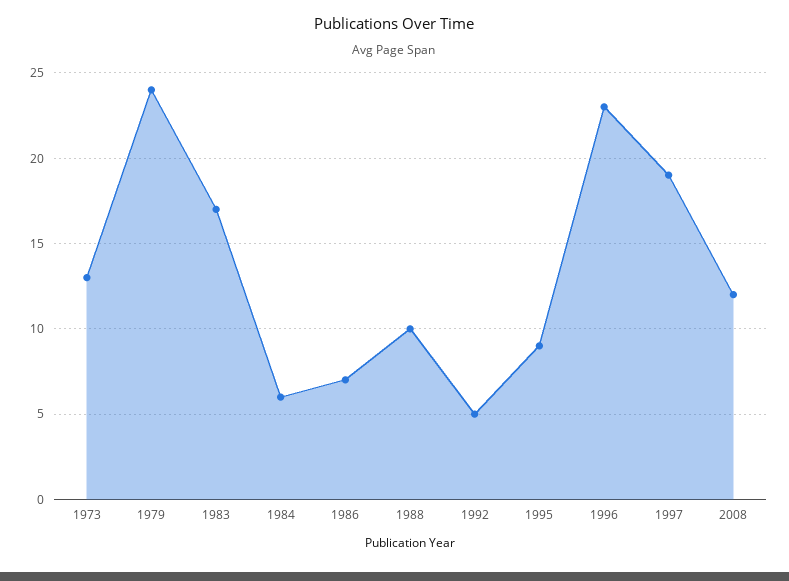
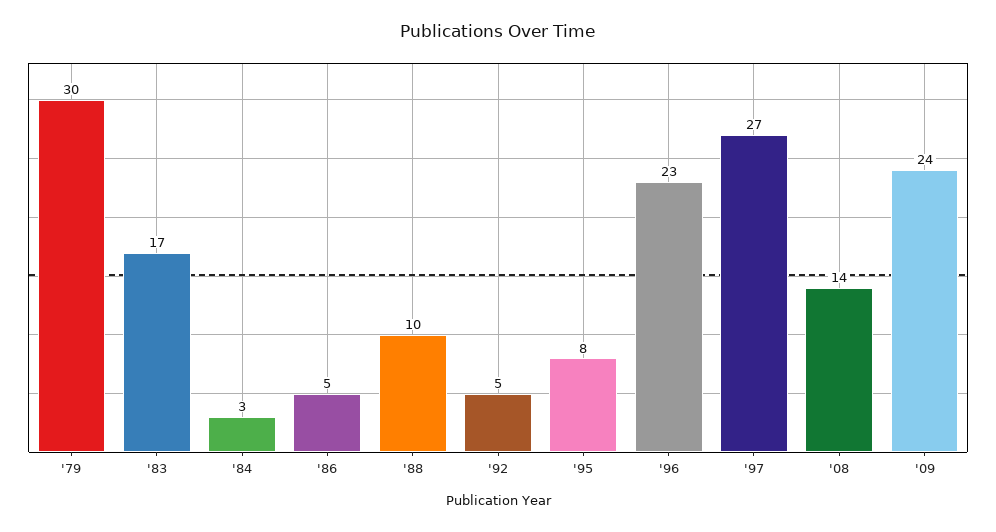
1973: 13 -> none
1979: 24 -> 30
1984: 6 -> 3
1986: 7 -> 5
1995: 9 -> 8
1997: 19 -> 27
2008: 12 -> 14
'09: none -> 24

